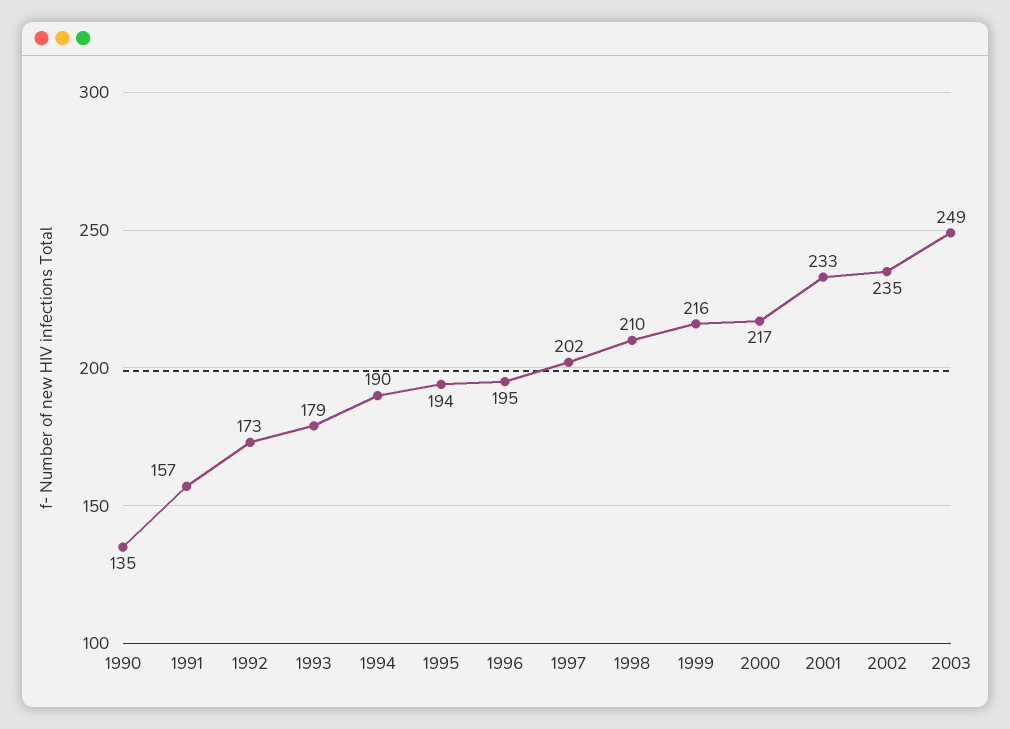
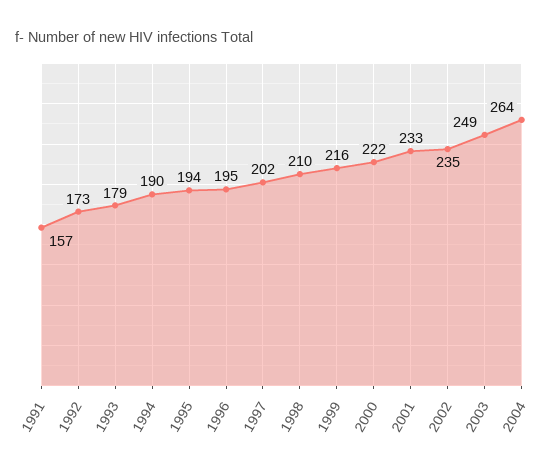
1990: 135 -> none
2000: 217 -> 222
2004: none -> 264

